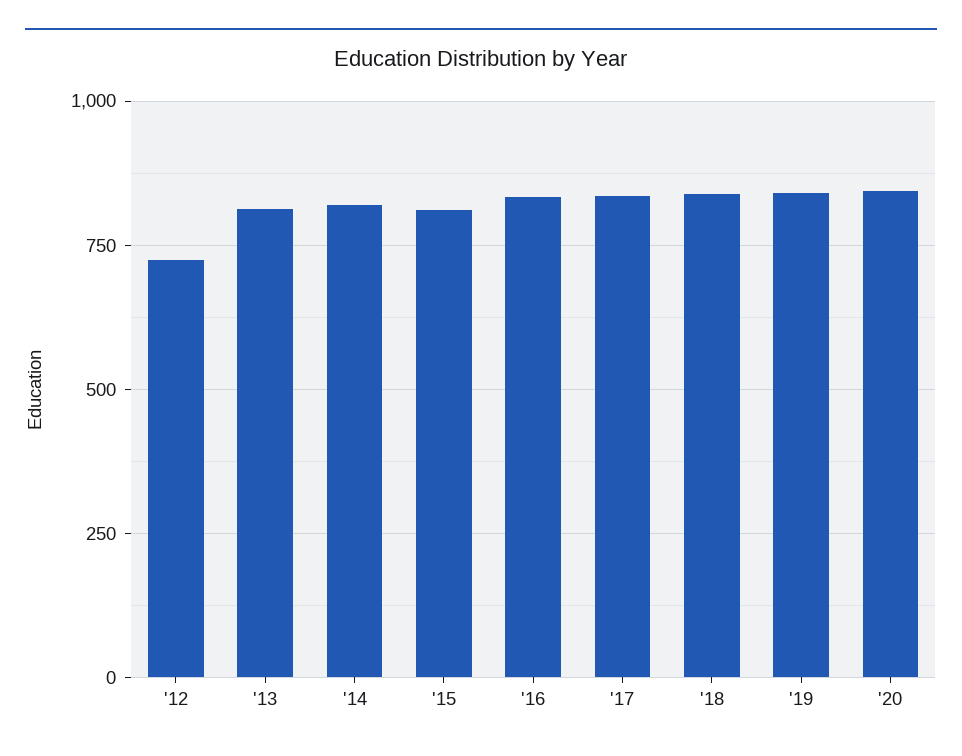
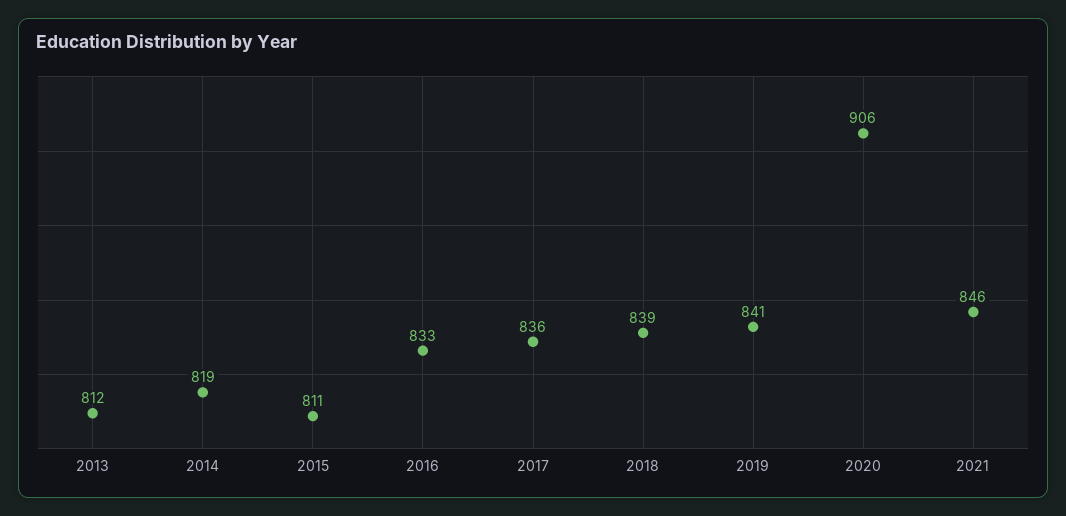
'12: 725 -> none
'20: 850 -> 906
2021: none -> 846

